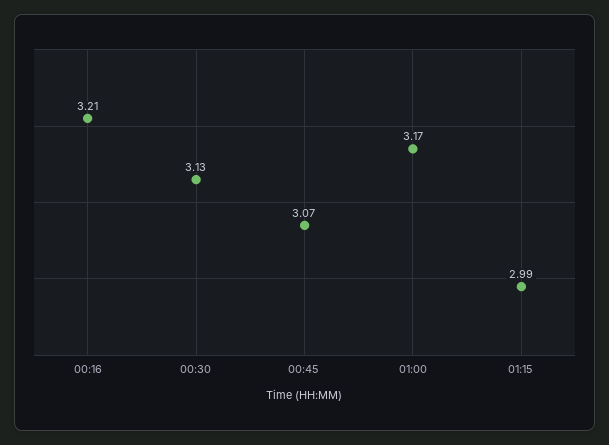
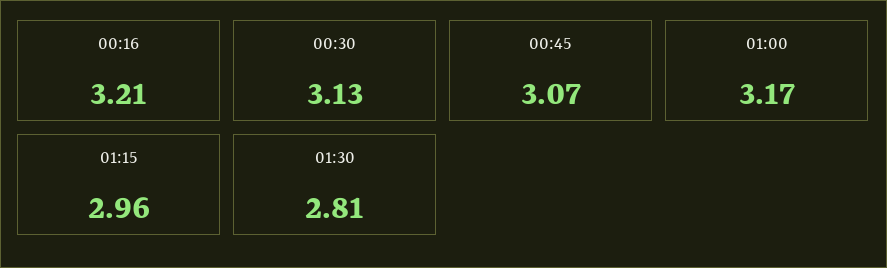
01:15: 2.99 -> 2.96
01:30: none -> 2.81

